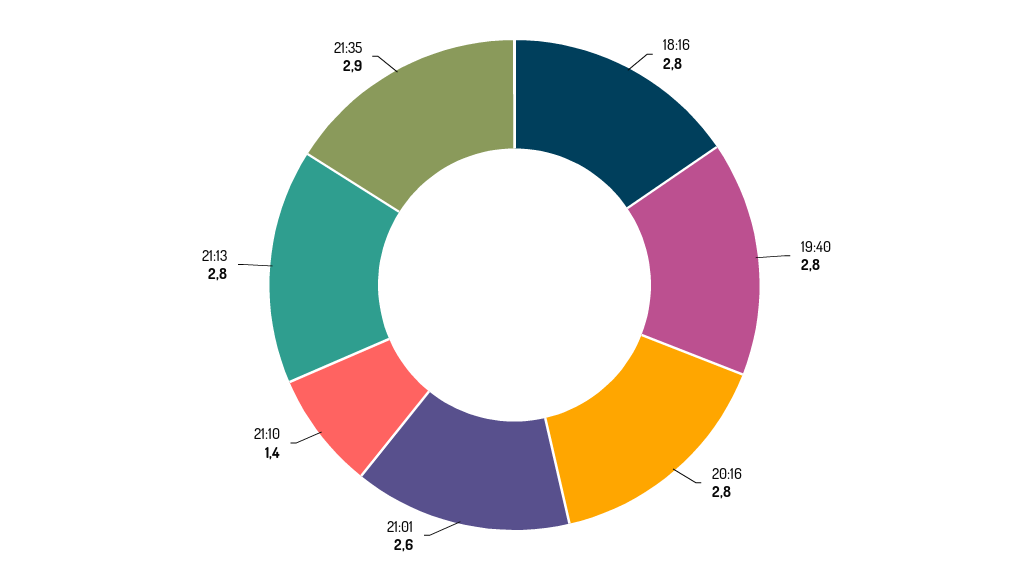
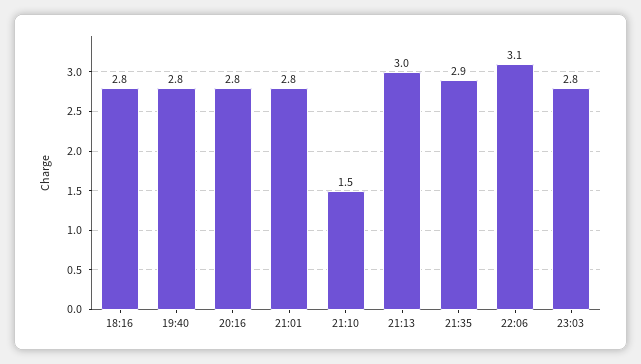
21:01: 2.6 -> 2.8
21:10: 1.4 -> 1.5
21:13: 2.8 -> 3
22:06: none -> 3.1
23:03: none -> 2.8

